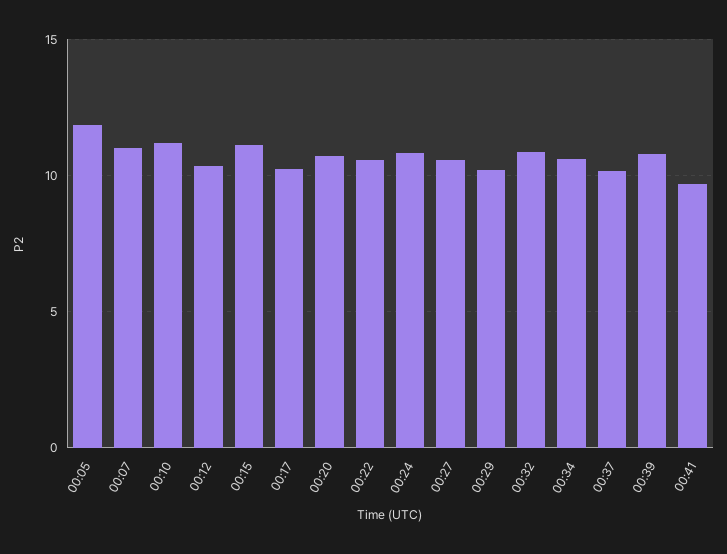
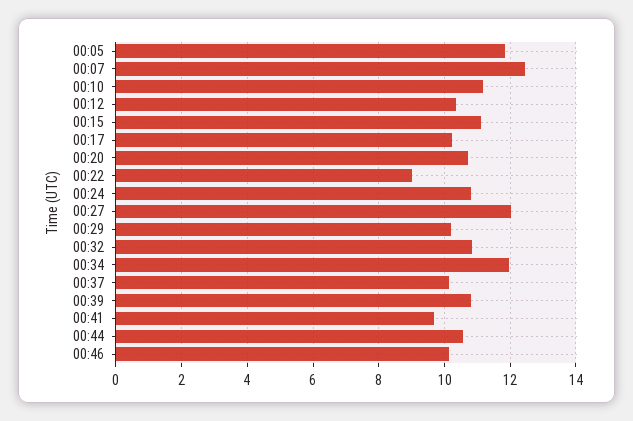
00:07: 11 -> 12.4
00:22: 10.5 -> 9
00:27: 10.5 -> 12
00:34: 10.5 -> 12
00:44: none -> 10.6
00:46: none -> 10.2

